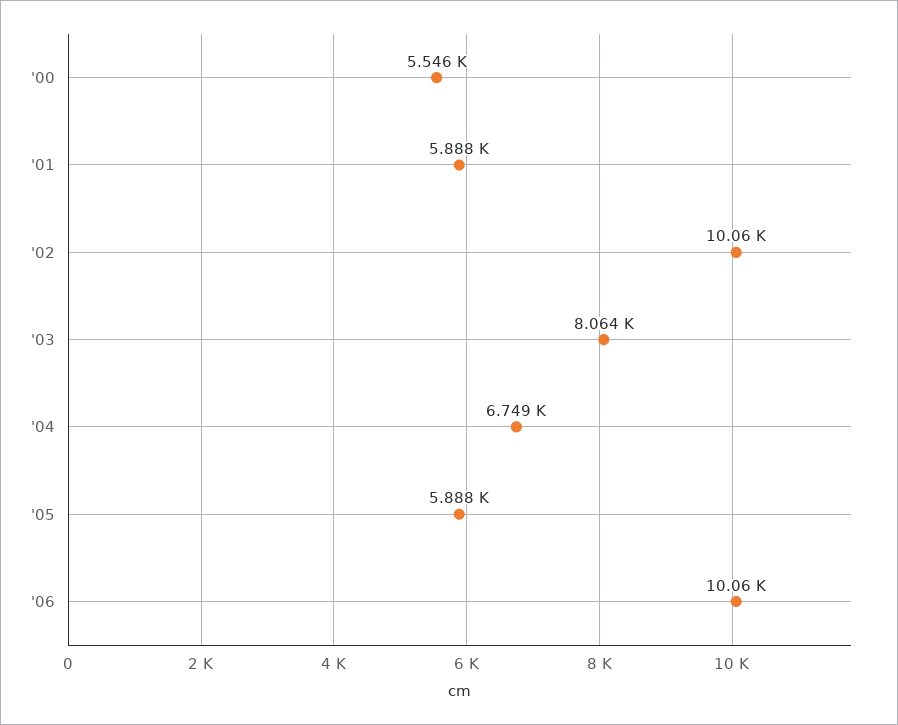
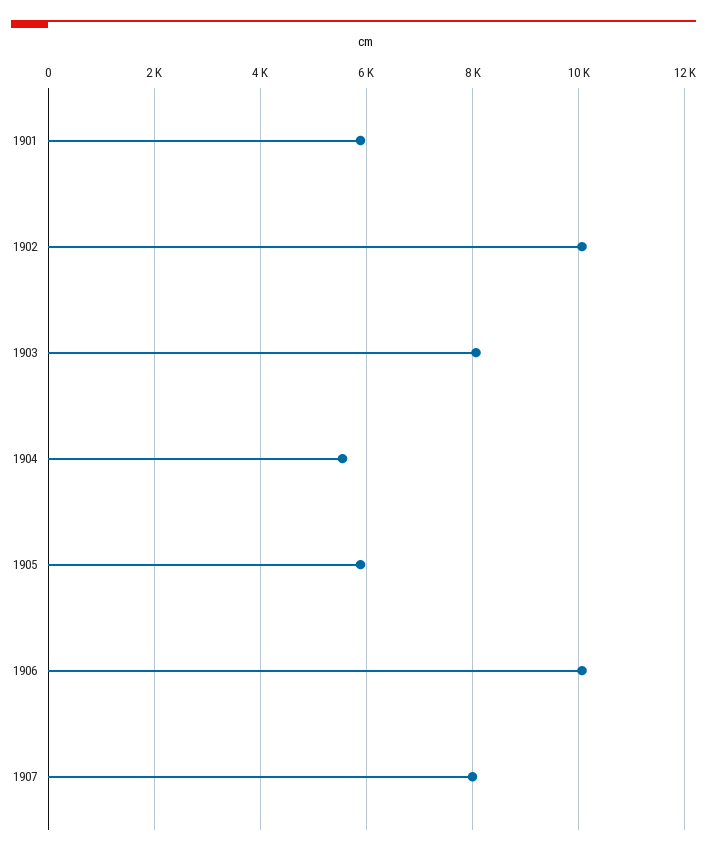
'00: 5546 -> none
'04: 6749 -> 5600
1907: none -> 8000

